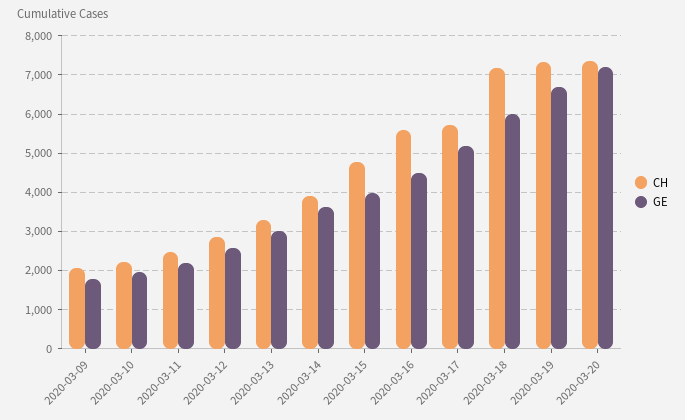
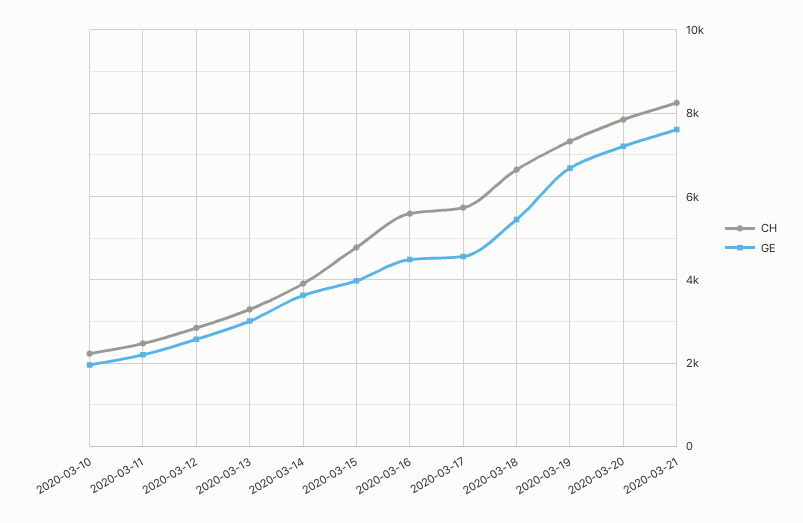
CH, 2020-03-09: 2000 -> none
GE, 2020-03-09: 1800 -> none
GE, 2020-03-17: 5200 -> 4600
CH, 2020-03-18: 7200 -> 6600
GE, 2020-03-18: 6000 -> 5400
CH, 2020-03-20: 7400 -> 7800
CH, 2020-03-21: none -> 8200
GE, 2020-03-21: none -> 7600

